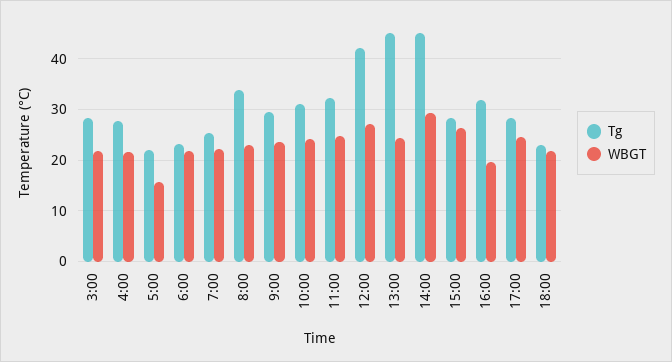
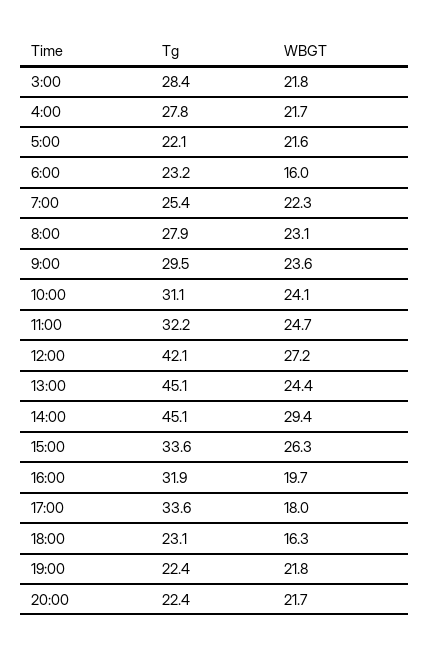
WBGT, 5:00: 16 -> 21.6
WBGT, 6:00: 22 -> 16
Tg, 8:00: 34 -> 27.9
Tg, 15:00: 28 -> 33.6
Tg, 17:00: 28 -> 33.6
WBGT, 17:00: 24 -> 18
WBGT, 18:00: 22 -> 16.3
Tg, 19:00: none -> 22.4
WBGT, 19:00: none -> 21.8
Tg, 20:00: none -> 22.4
WBGT, 20:00: none -> 21.7

